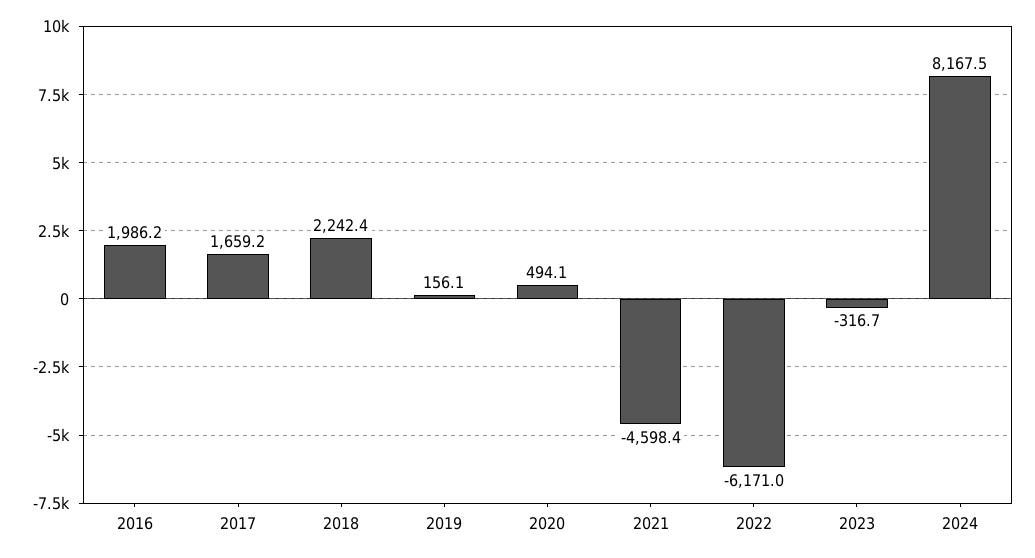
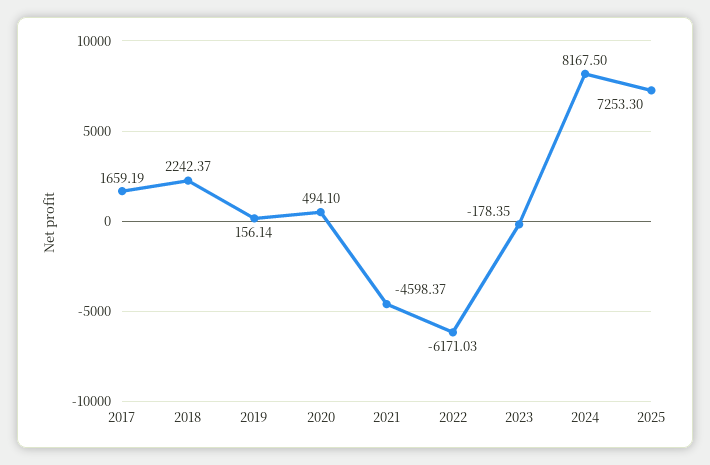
2016: 1986.2 -> none
2023: -316.7 -> -178.35
2025: none -> 7253.3

